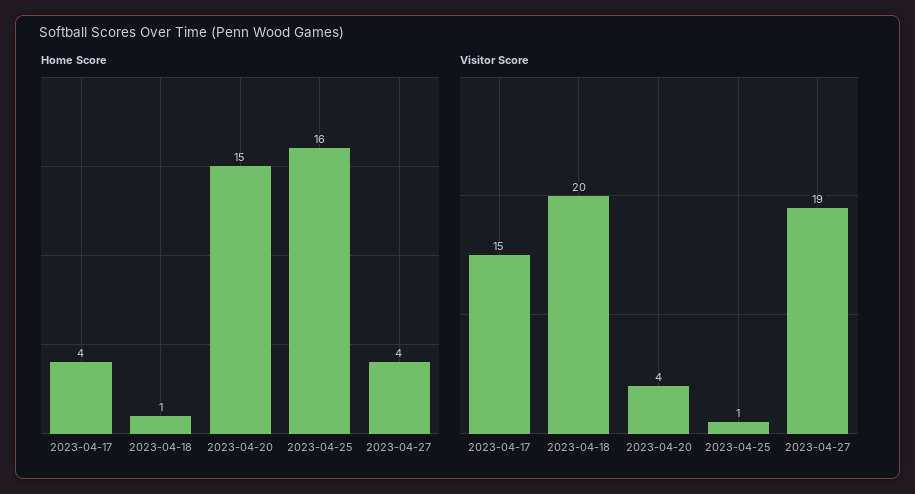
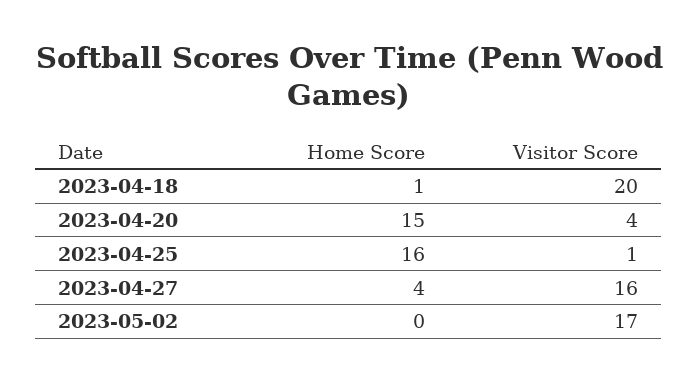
Home Score, 2023-04-17: 4 -> none
Visitor Score, 2023-04-17: 15 -> none
Visitor Score, 2023-04-27: 19 -> 16
Home Score, 2023-05-02: none -> 0
Visitor Score, 2023-05-02: none -> 17

